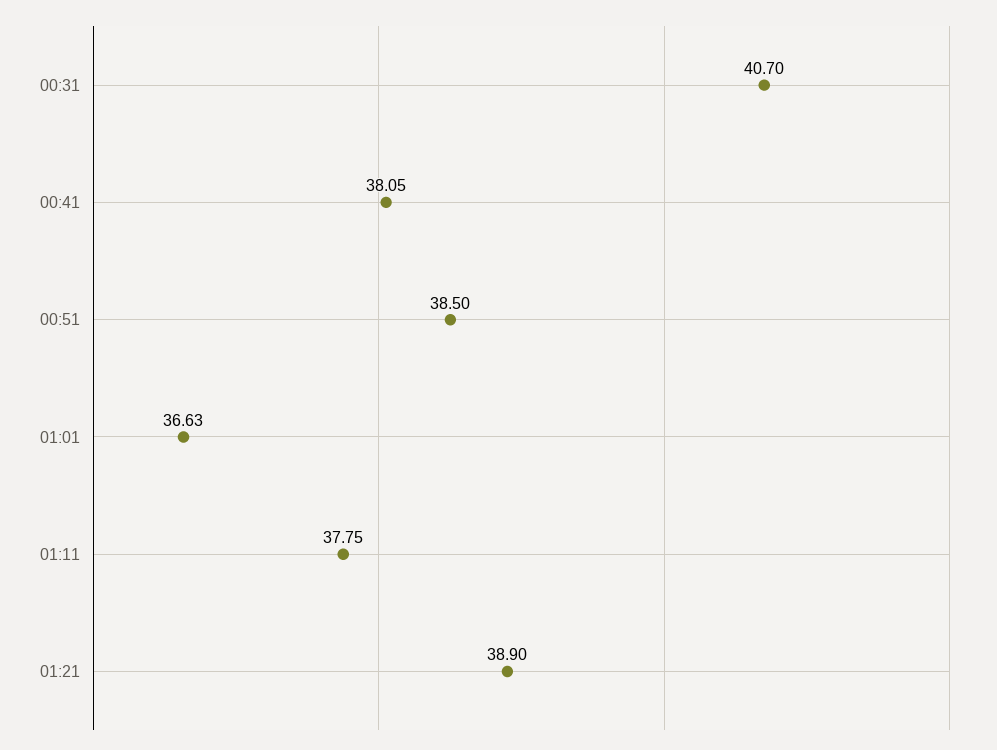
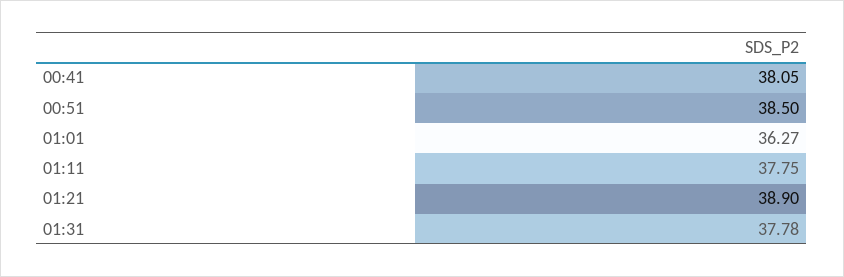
00:31: 40.7 -> none
01:01: 36.63 -> 36.27
01:31: none -> 37.78

